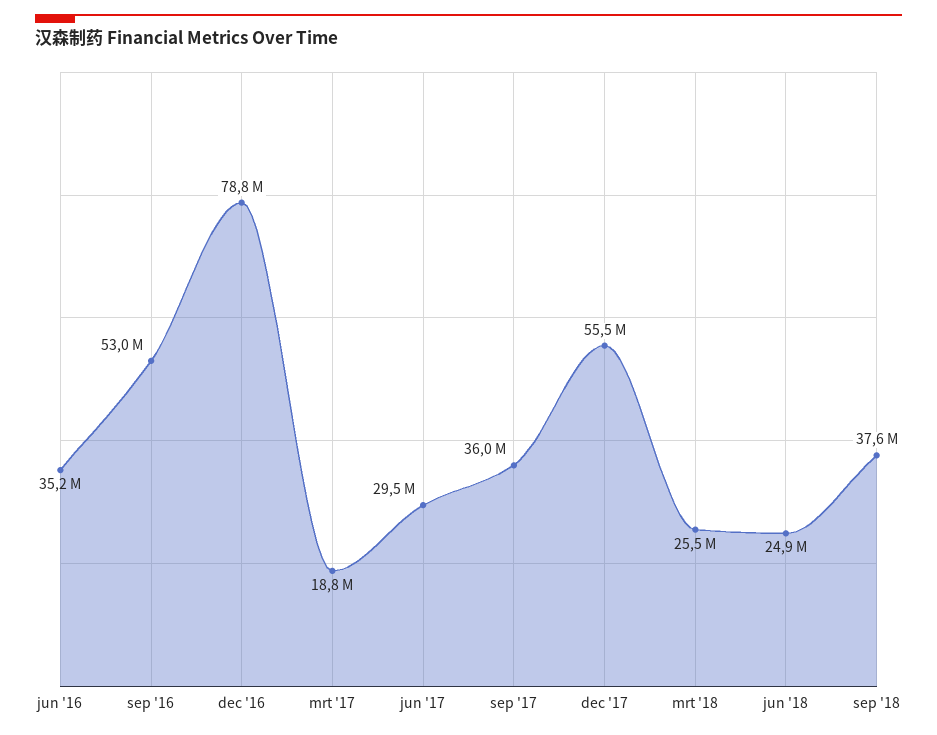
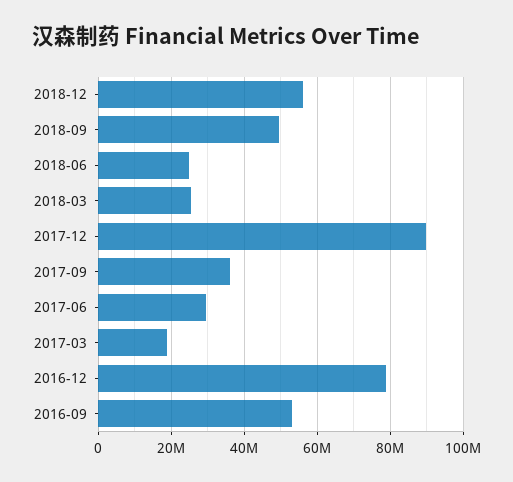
jun '16: 35200000 -> none
dec '17: 55500000 -> 90000000
sep '18: 37600000 -> 50000000
2018-12: none -> 56000000

